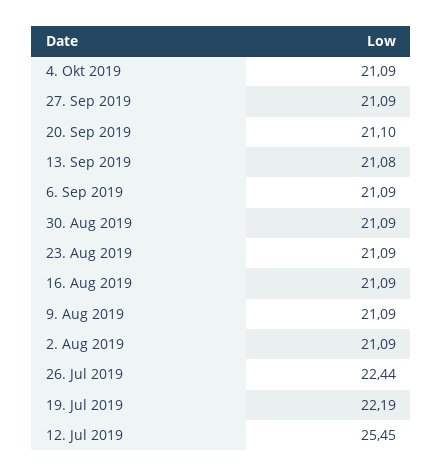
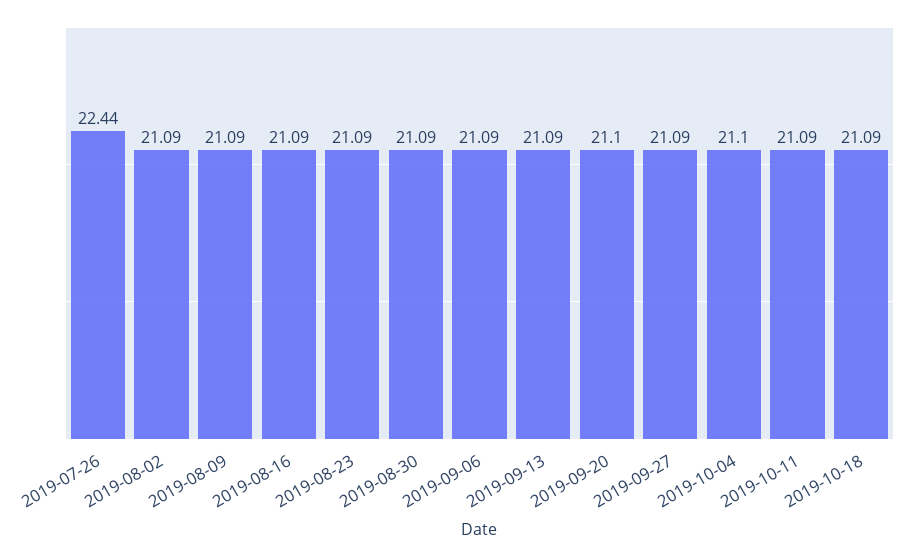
4. Okt 2019: 21.09 -> 21.1
13. Sep 2019: 21.08 -> 21.09
19. Jul 2019: 22.19 -> none
12. Jul 2019: 25.45 -> none
2019-10-11: none -> 21.09
2019-10-18: none -> 21.09

